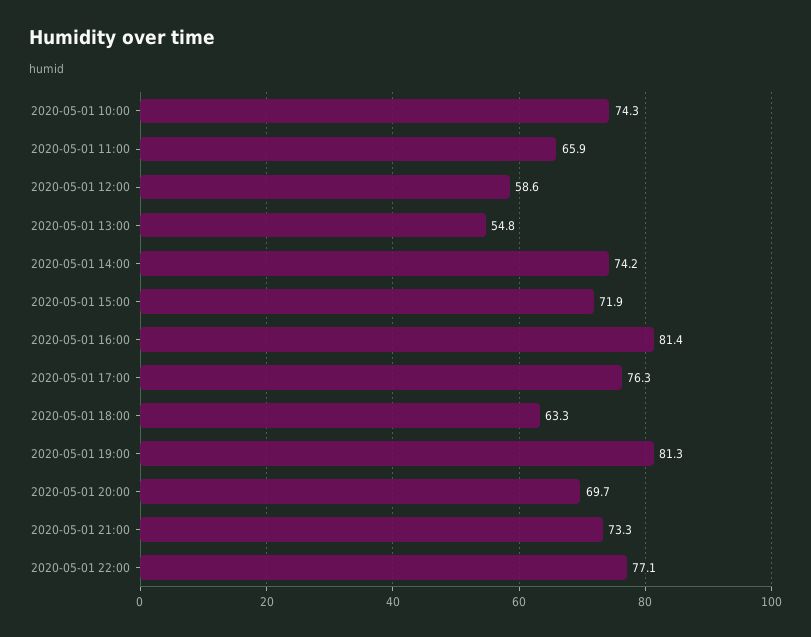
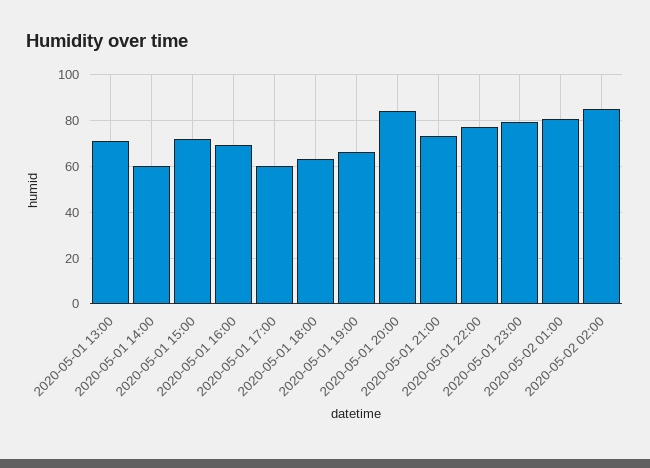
2020-05-01 10:00: 74.3 -> none
2020-05-01 11:00: 65.9 -> none
2020-05-01 12:00: 58.6 -> none
2020-05-01 13:00: 54.8 -> 70
2020-05-01 14:00: 74.2 -> 60
2020-05-01 16:00: 81.4 -> 70
2020-05-01 17:00: 76.3 -> 60
2020-05-01 19:00: 81.3 -> 65
2020-05-01 20:00: 69.7 -> 85
2020-05-01 23:00: none -> 80
2020-05-02 01:00: none -> 80
2020-05-02 02:00: none -> 85

